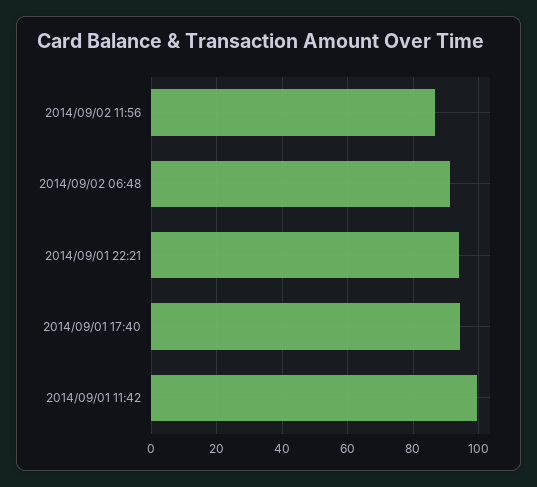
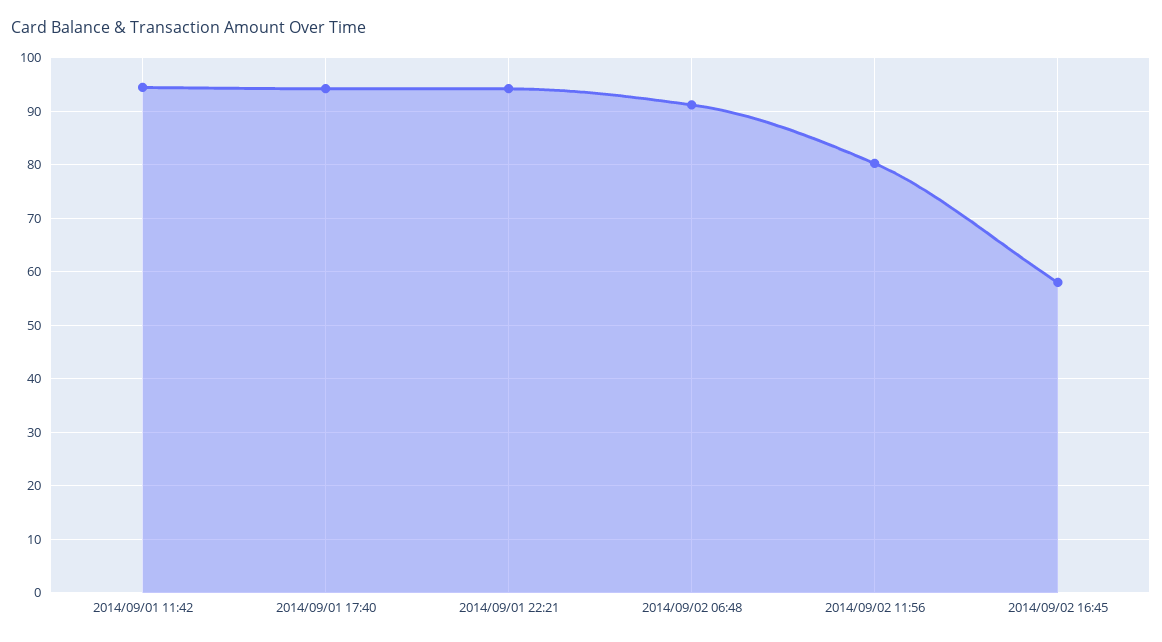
2014/09/02 11:56: 86 -> 80
2014/09/01 11:42: 100 -> 94
2014/09/02 16:45: none -> 58

